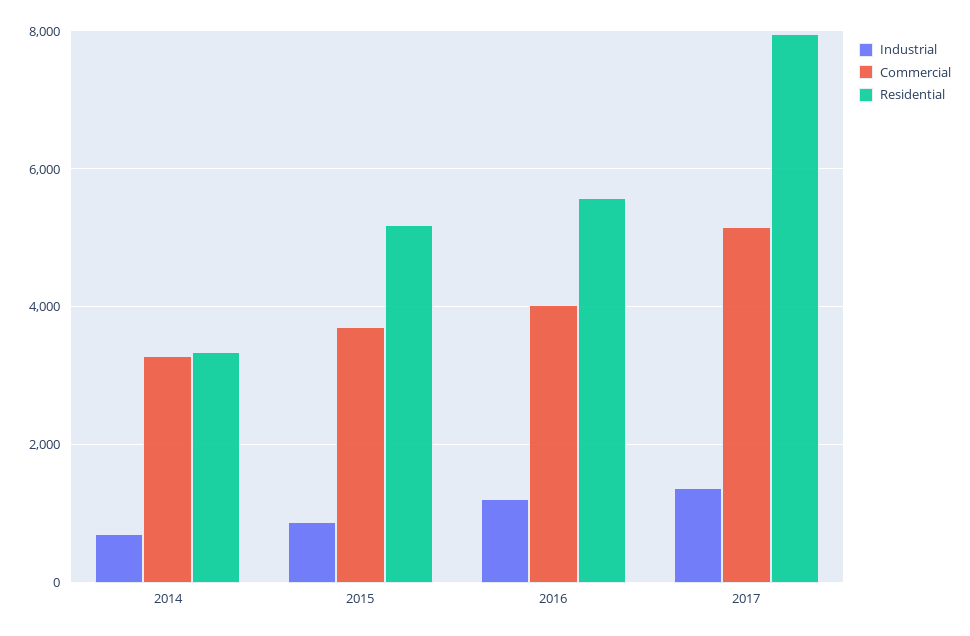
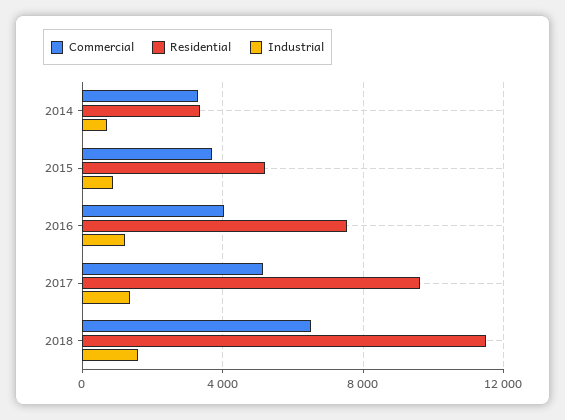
Residential, 2016: 5600 -> 7500
Residential, 2017: 8000 -> 9500
Commercial, 2018: none -> 6500
Residential, 2018: none -> 11500
Industrial, 2018: none -> 1500

